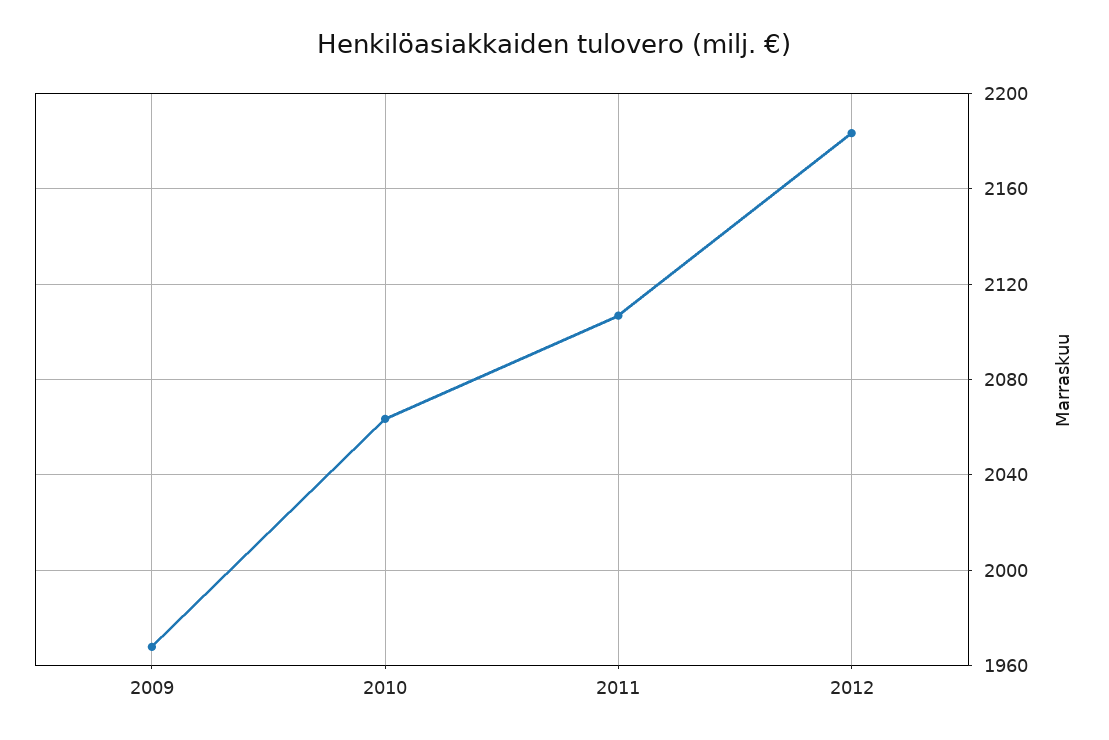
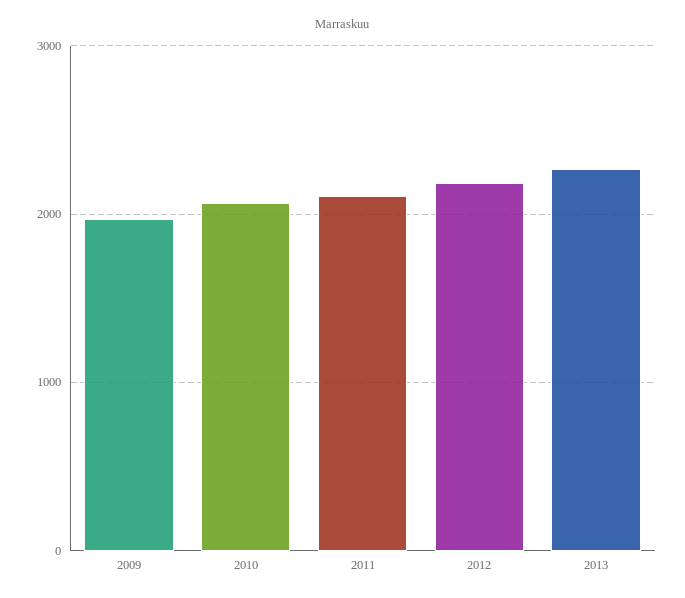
2013: none -> 2300

